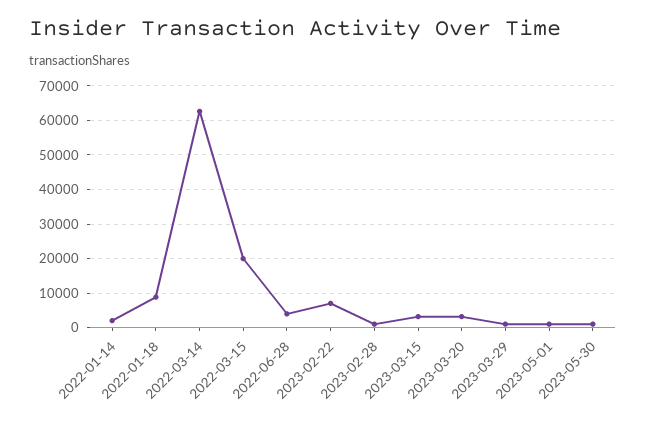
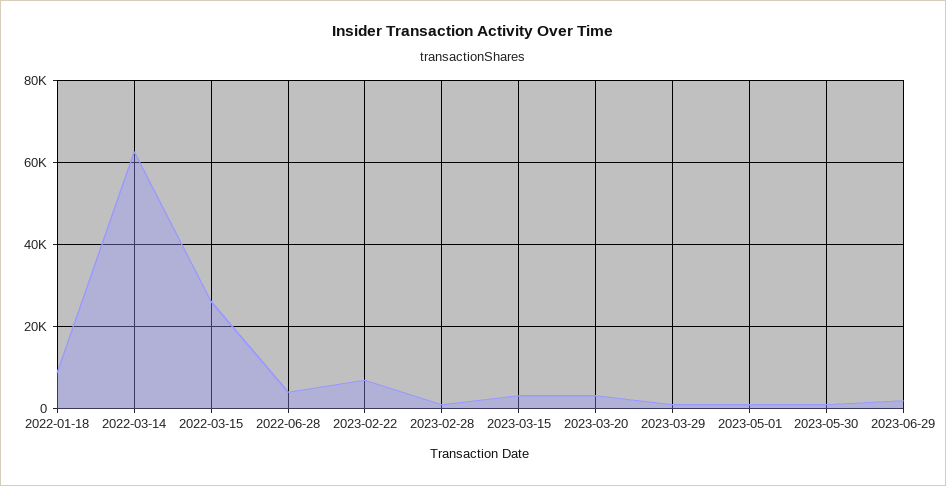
2022-01-14: 2000 -> none
2022-03-15: 20000 -> 26000
2023-06-29: none -> 2000

